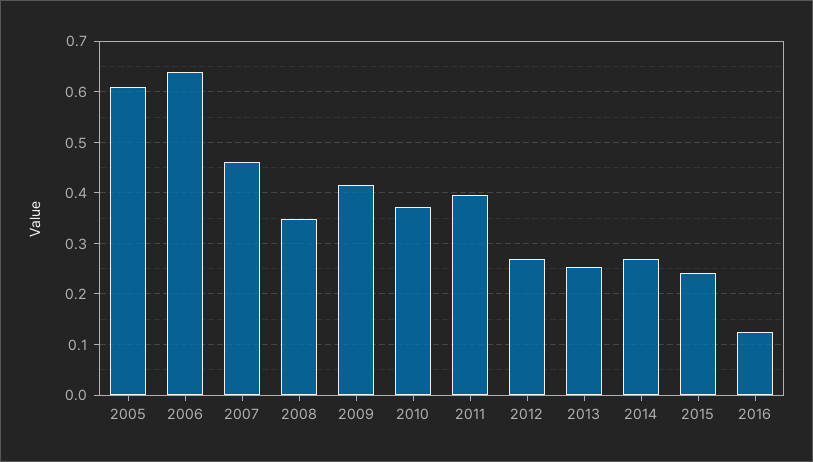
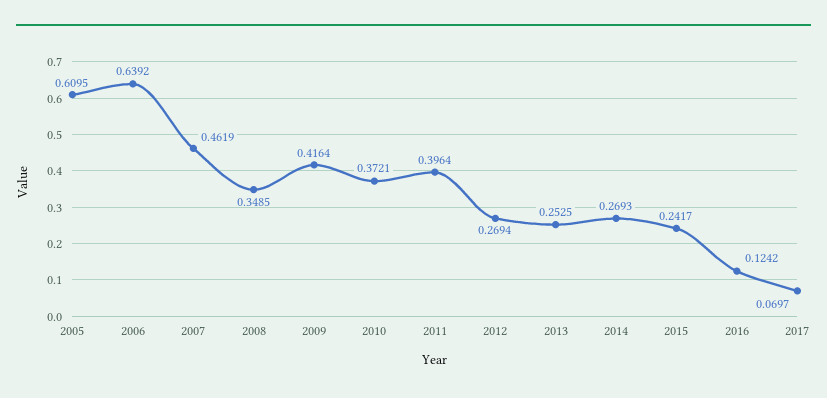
2017: none -> 0.0697

